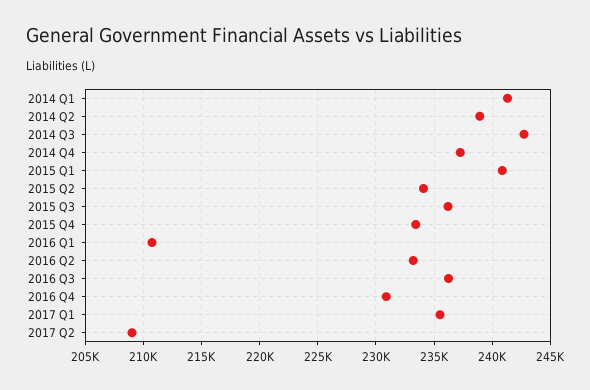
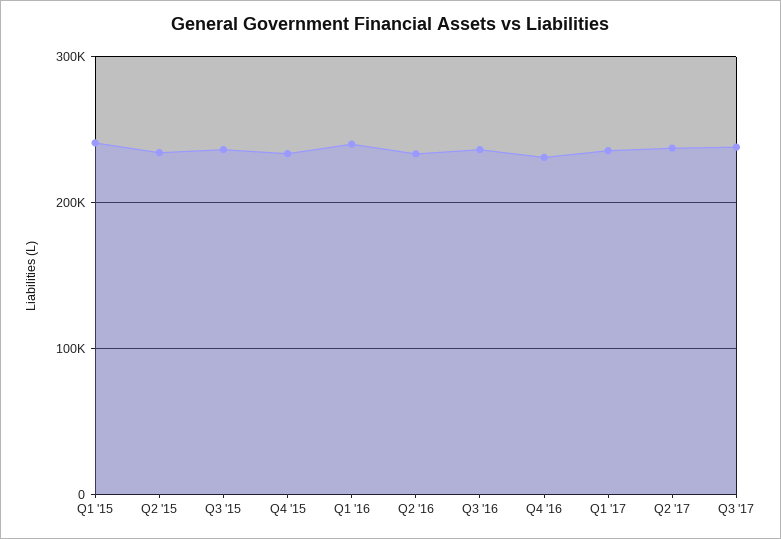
2014 Q1: 241000 -> none
2014 Q2: 239000 -> none
2014 Q3: 243000 -> none
2014 Q4: 237000 -> none
2016 Q1: 211000 -> 240000
2017 Q2: 209000 -> 240000
Q3 '17: none -> 240000

